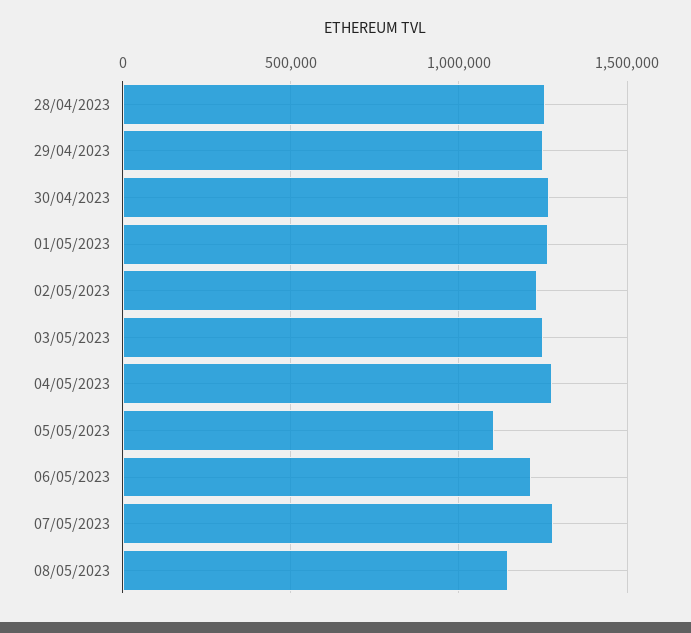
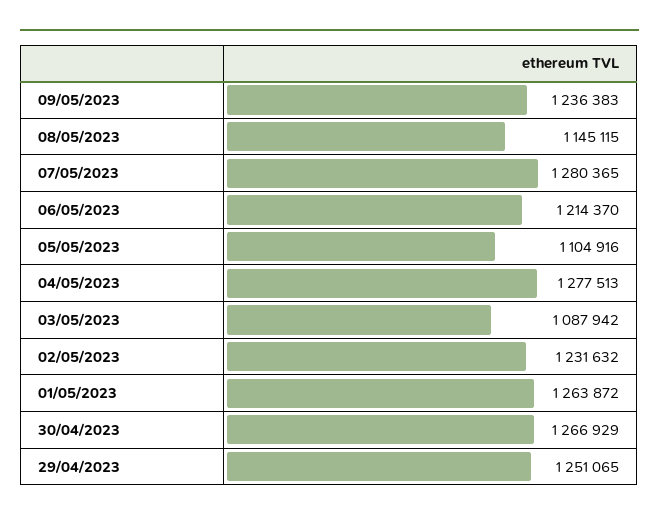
28/04/2023: 1250000 -> none
03/05/2023: 1250000 -> 1087942
09/05/2023: none -> 1236383

